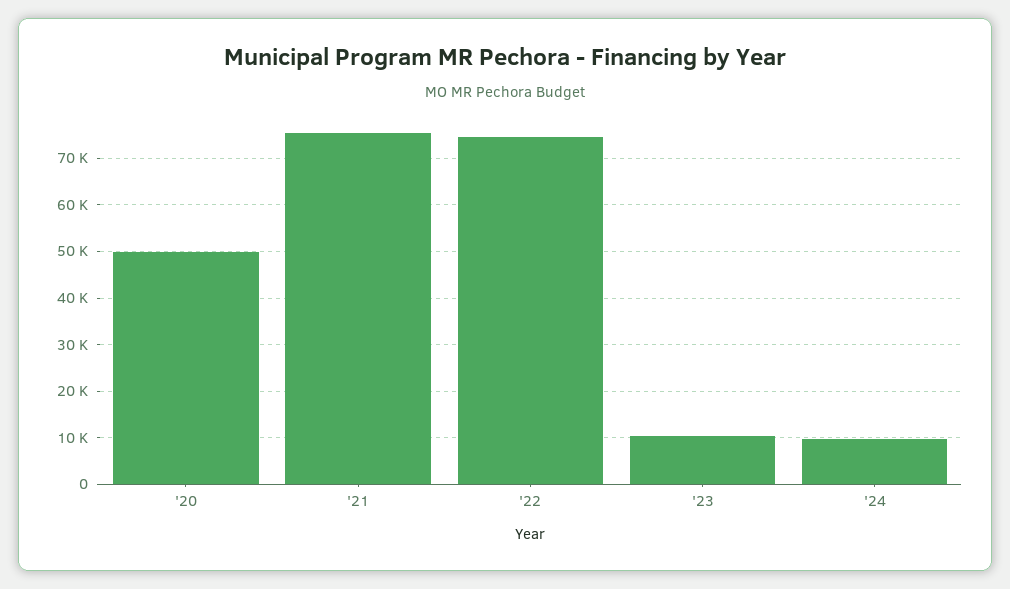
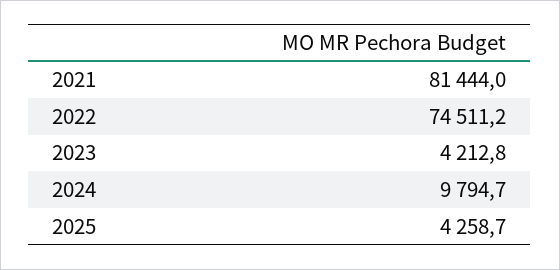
'20: 50000 -> none
'21: 76000 -> 81444
'23: 10000 -> 4212.8
2025: none -> 4258.7

